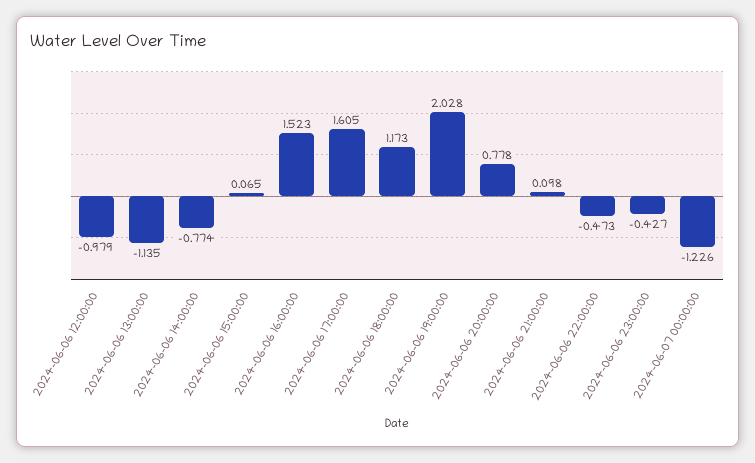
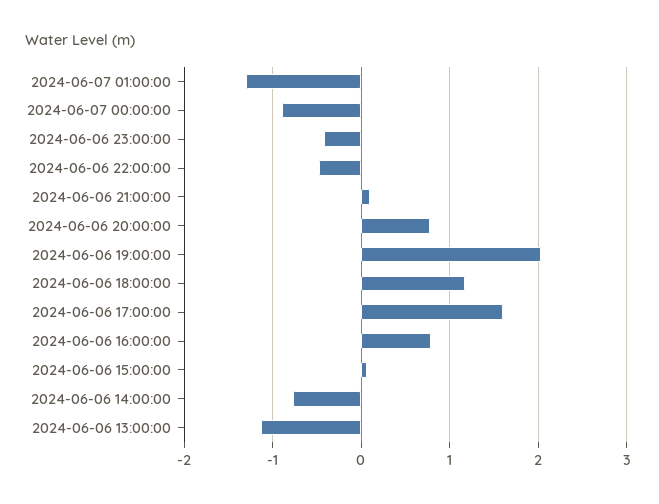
2024-06-06 12:00:00: -0.979 -> none
2024-06-06 16:00:00: 1.523 -> 0.8
2024-06-07 00:00:00: -1.226 -> -0.9
2024-06-07 01:00:00: none -> -1.3

